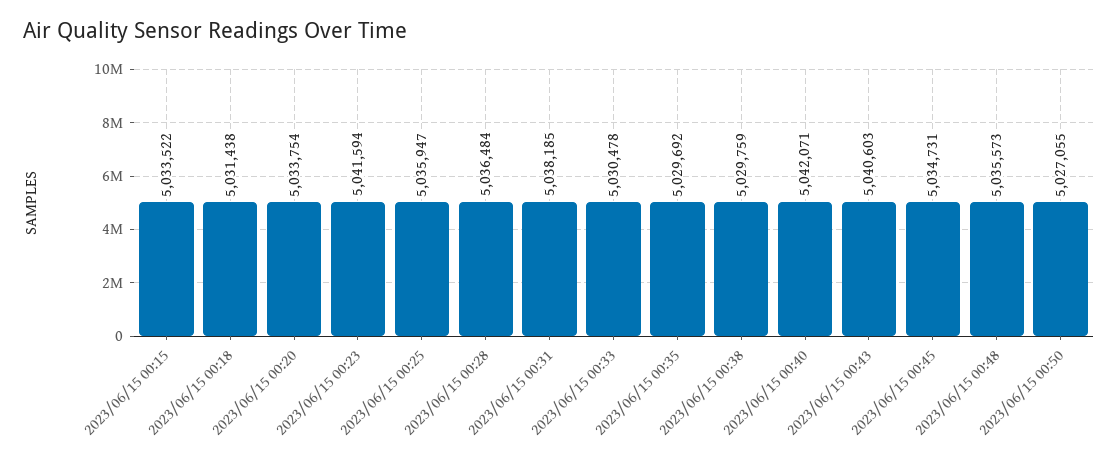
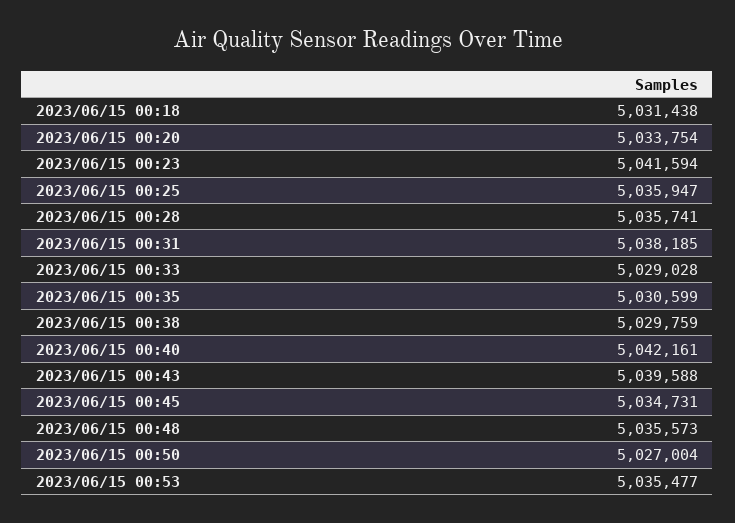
2023/06/15 00:15: 5033522 -> none
2023/06/15 00:28: 5036484 -> 5035741
2023/06/15 00:33: 5030478 -> 5029028
2023/06/15 00:35: 5029692 -> 5030599
2023/06/15 00:40: 5042071 -> 5042161
2023/06/15 00:43: 5040603 -> 5039588
2023/06/15 00:50: 5027055 -> 5027004
2023/06/15 00:53: none -> 5035477

